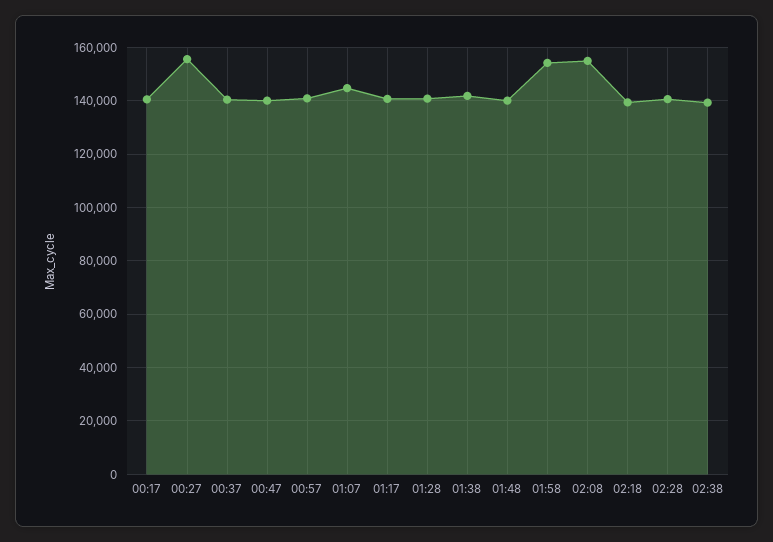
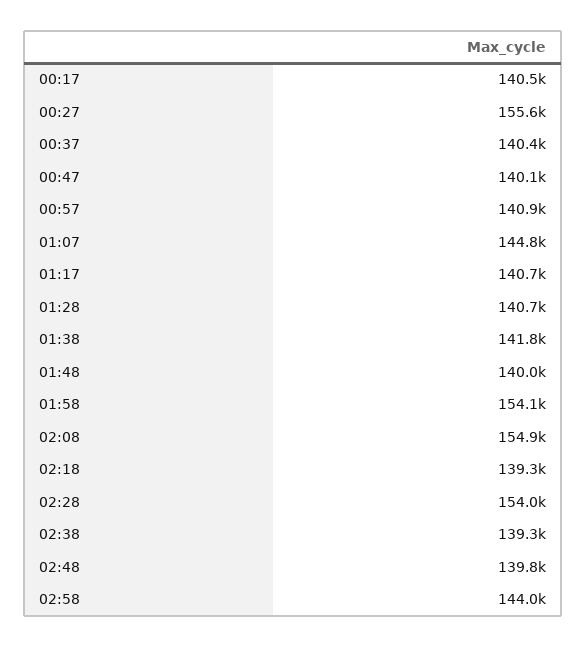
02:28: 140000 -> 154000
02:48: none -> 139800
02:58: none -> 144000

